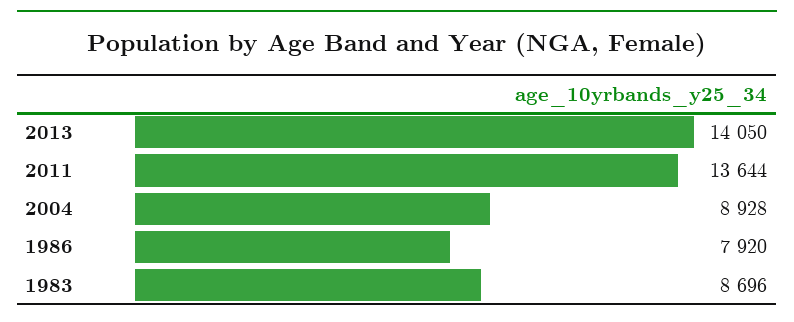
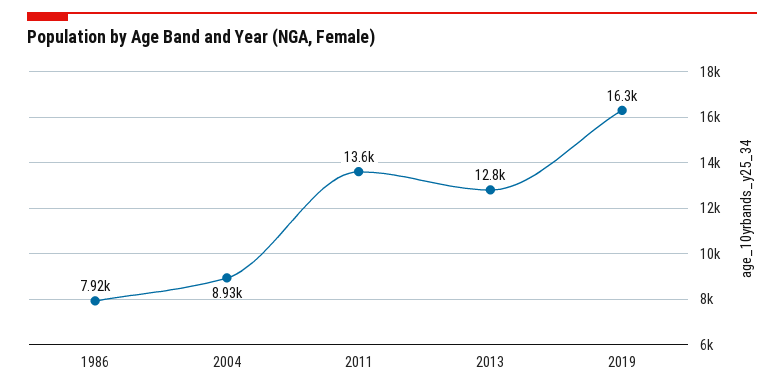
2013: 14050 -> 12800
1983: 8696 -> none
2019: none -> 16300

